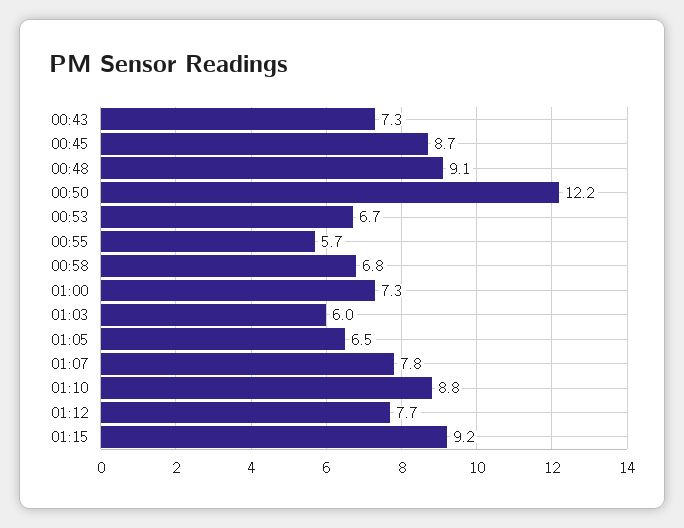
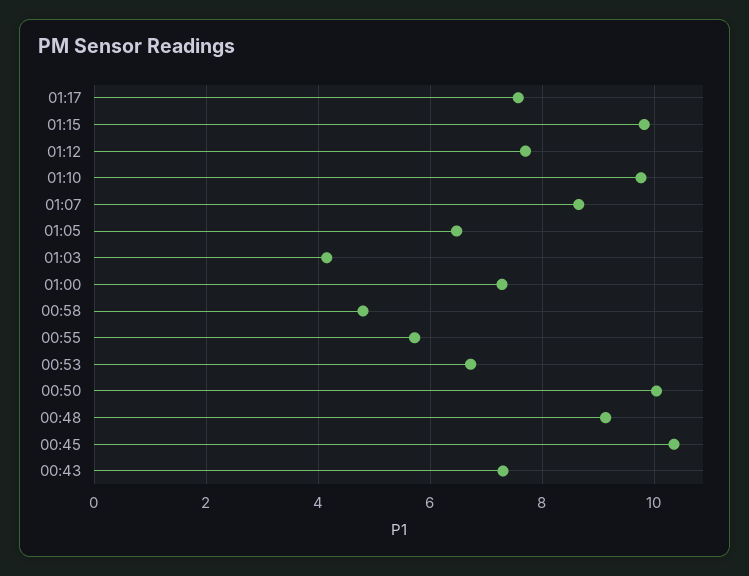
00:45: 8.7 -> 10.4
00:50: 12.2 -> 10
00:58: 6.8 -> 4.8
01:03: 6 -> 4.2
01:07: 7.8 -> 8.6
01:10: 8.8 -> 9.8
01:15: 9.2 -> 9.8
01:17: none -> 7.6

